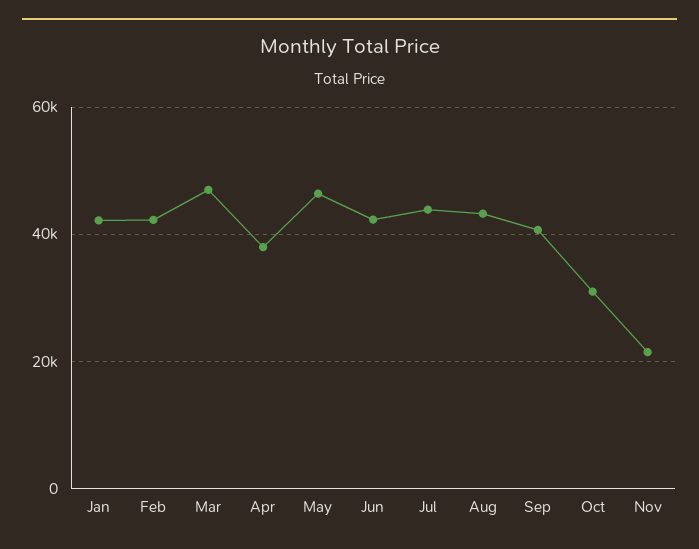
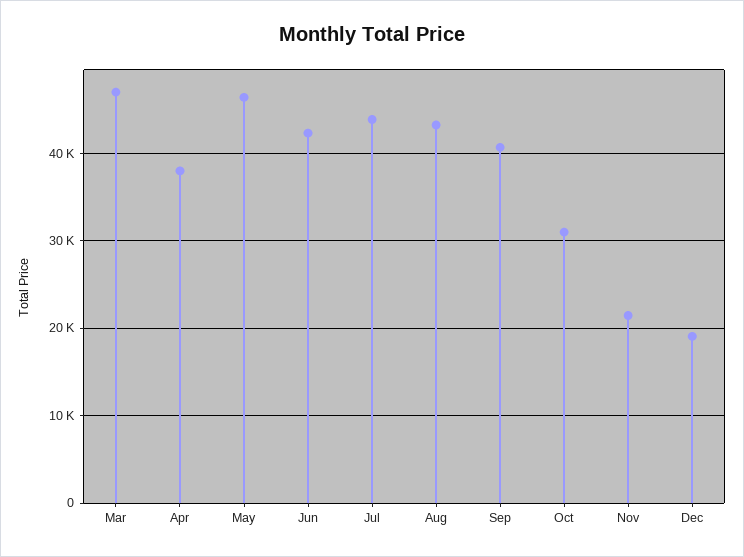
Jan: 42000 -> none
Feb: 42000 -> none
Dec: none -> 19000

